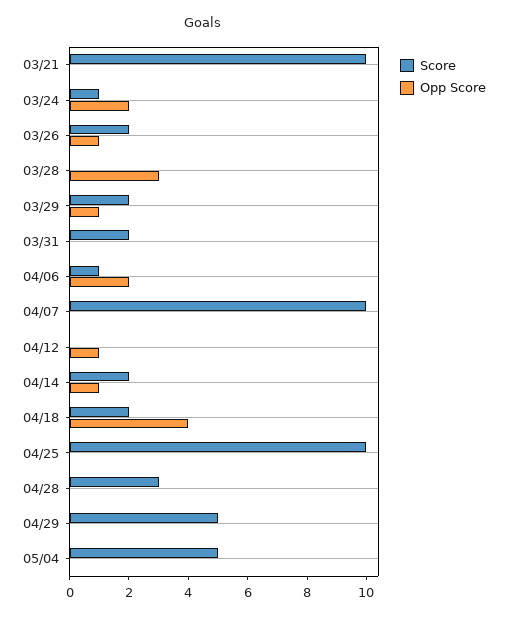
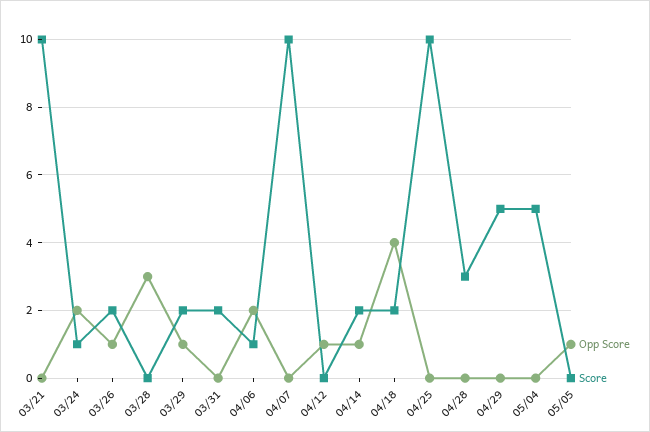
Opp Score, 05/05: none -> 1
Score, 05/05: none -> 0

